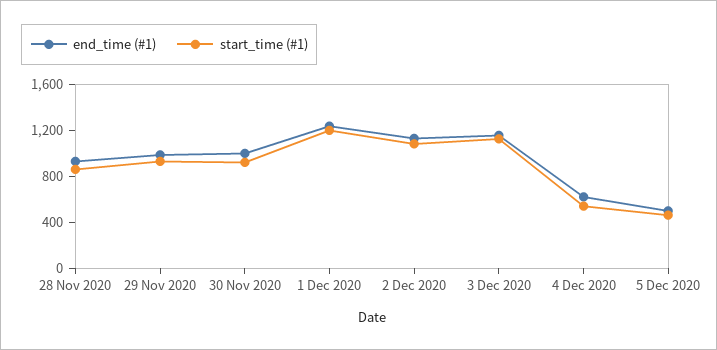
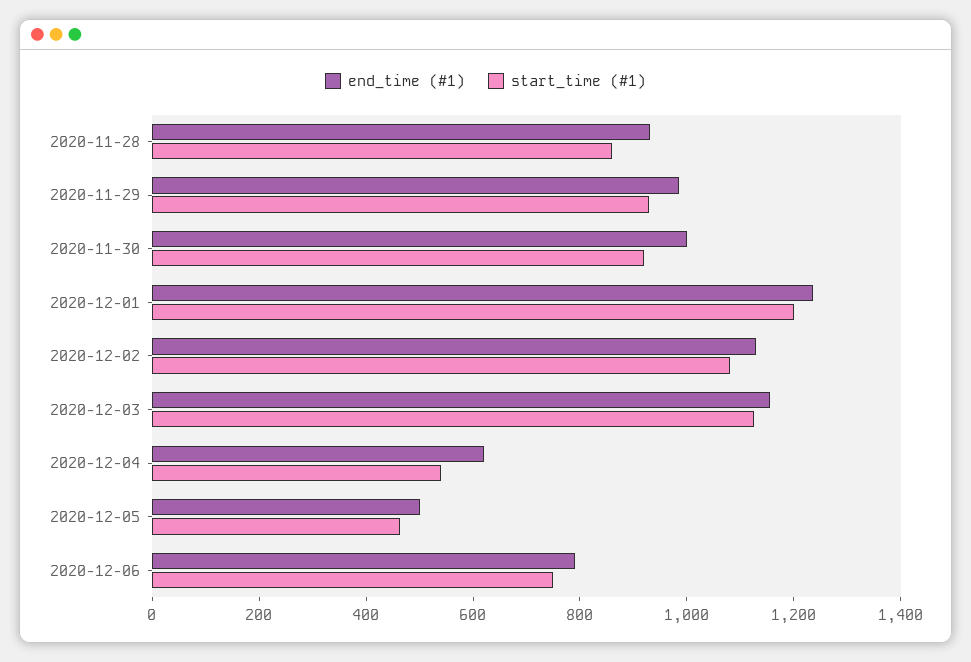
end_time (#1), 2020-12-06: none -> 800
start_time (#1), 2020-12-06: none -> 750

